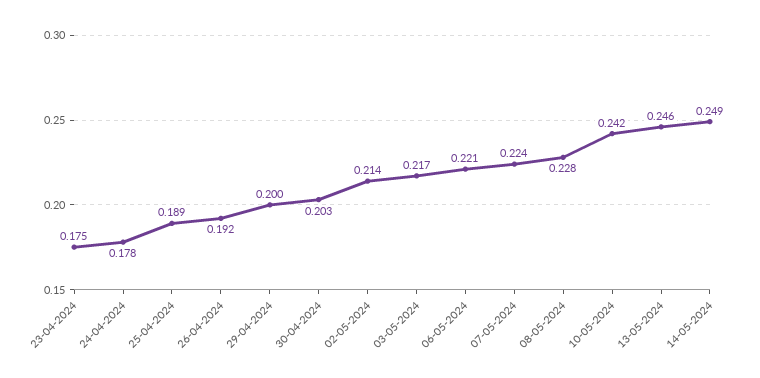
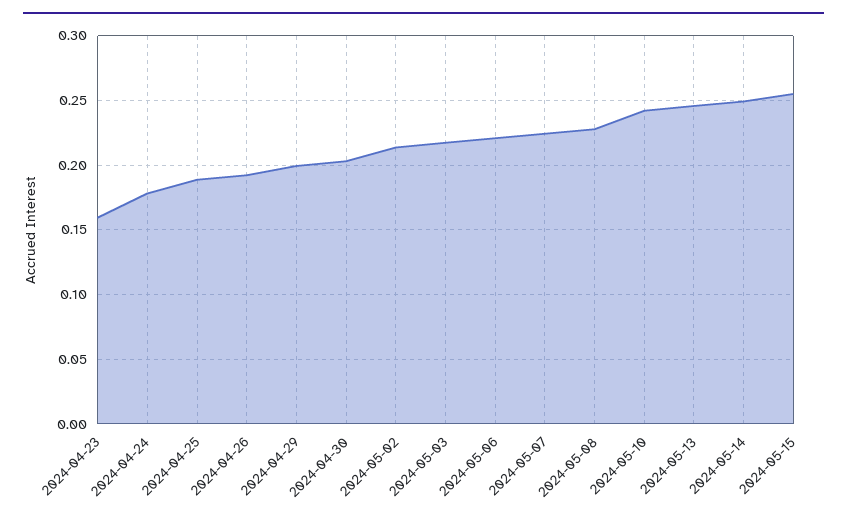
23-04-2024: 0.175 -> 0.16
2024-05-15: none -> 0.255

